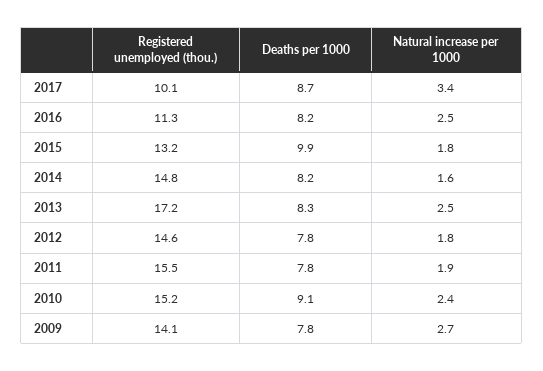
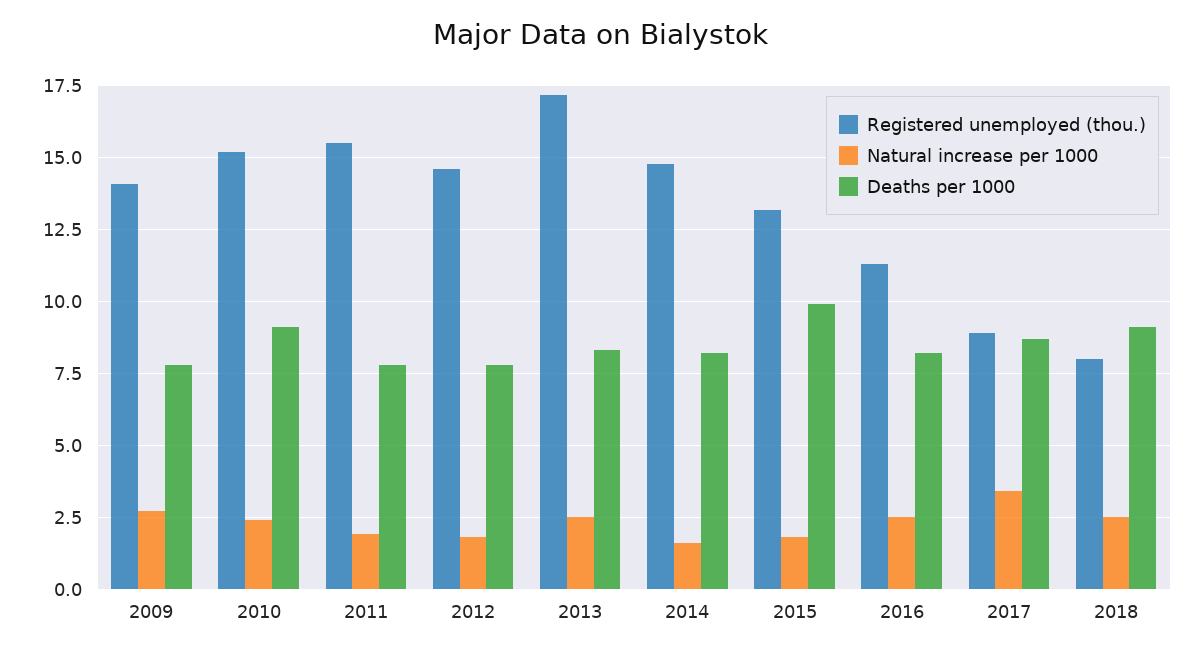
Registered unemployed (thou.), 2017: 10.1 -> 9
Registered unemployed (thou.), 2018: none -> 8
Natural increase per 1000, 2018: none -> 2.5
Deaths per 1000, 2018: none -> 9

